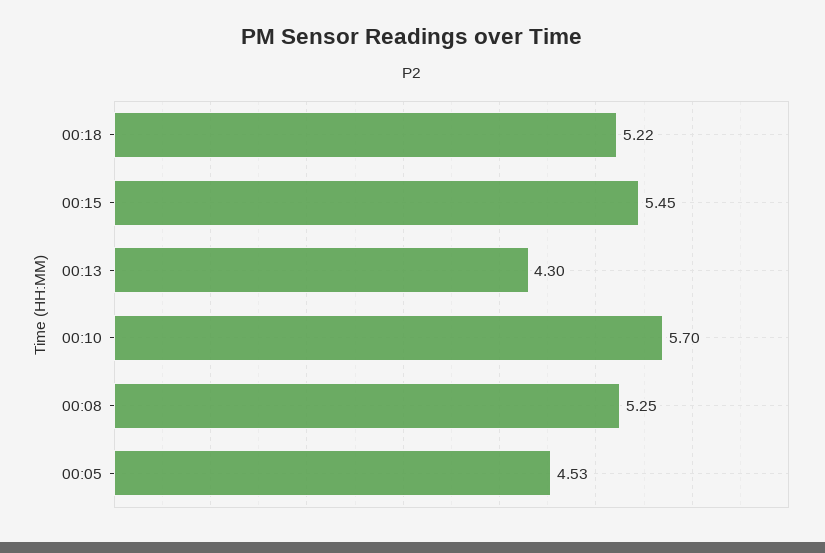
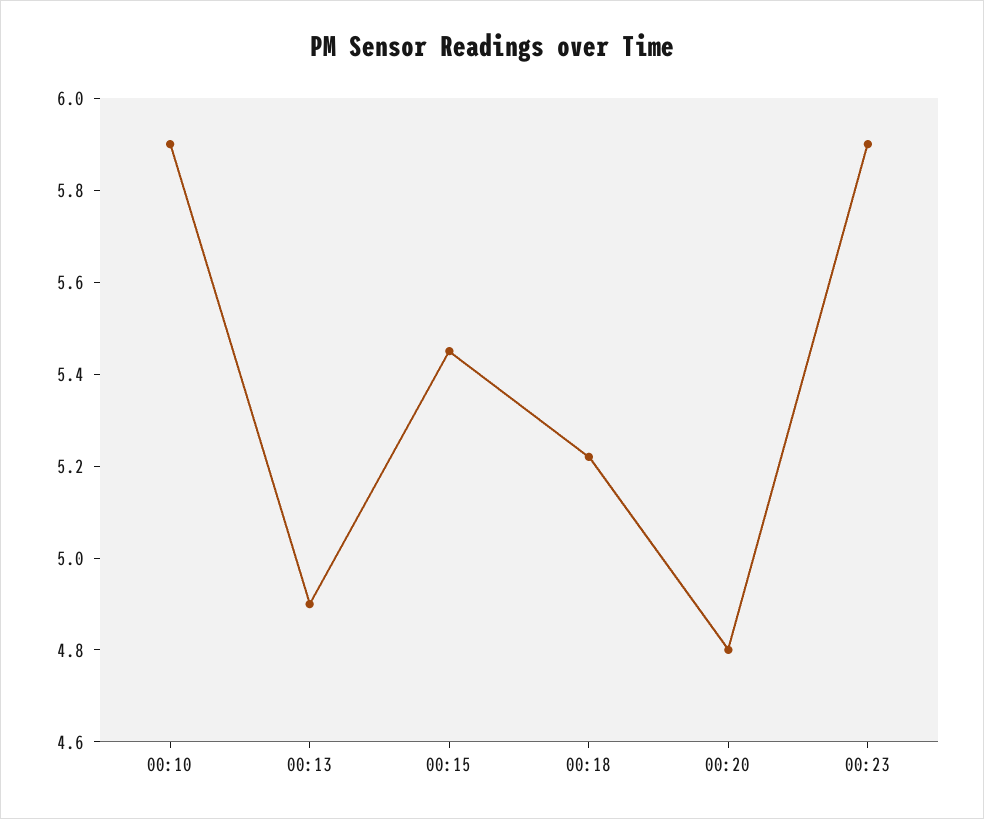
00:13: 4.3 -> 4.9
00:10: 5.7 -> 5.9
00:08: 5.25 -> none
00:05: 4.53 -> none
00:20: none -> 4.8
00:23: none -> 5.9

